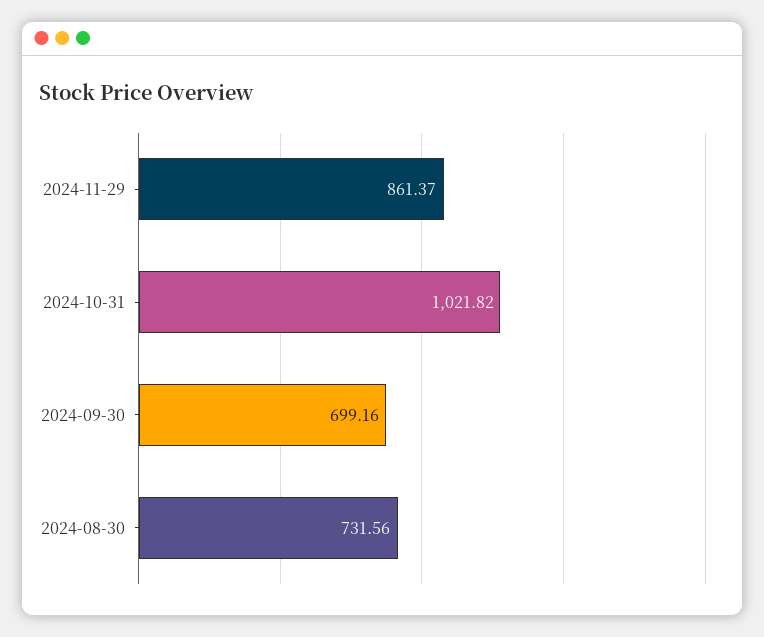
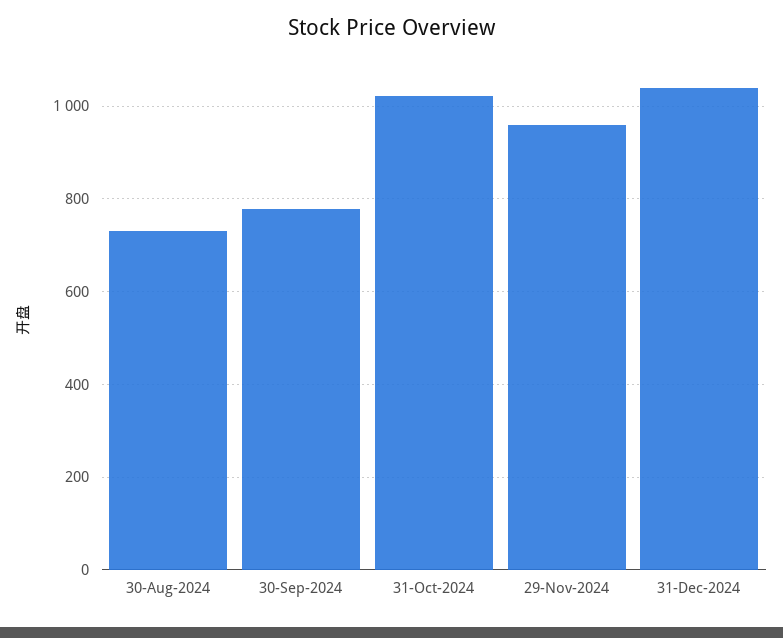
2024-11-29: 861.37 -> 960
2024-09-30: 699.16 -> 780
31-Dec-2024: none -> 1040

